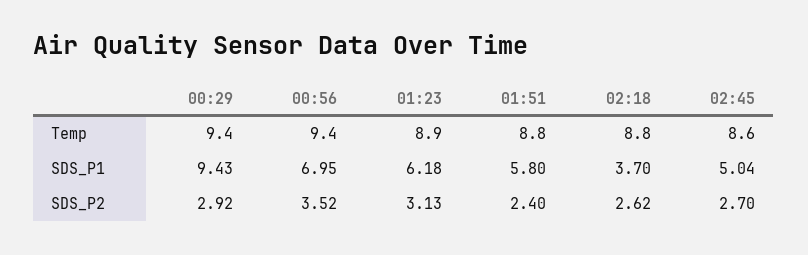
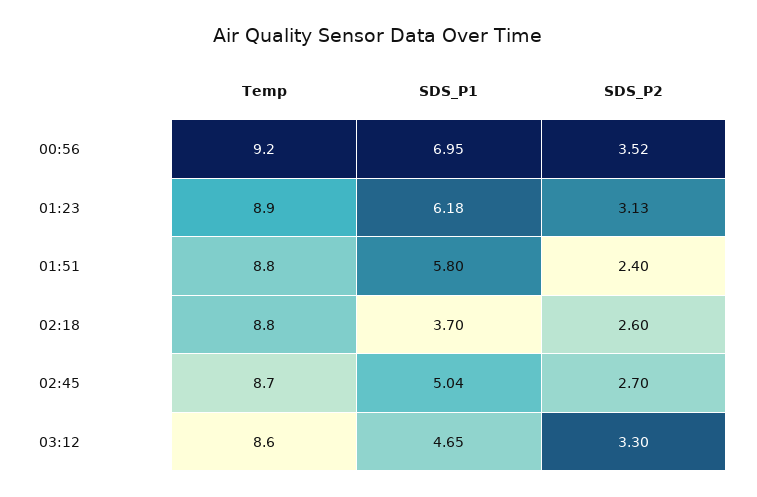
00:29, Temp: 9.4 -> none
00:56, Temp: 9.4 -> 9.2
02:45, Temp: 8.6 -> 8.7
00:29, SDS_P1: 9.43 -> none
00:29, SDS_P2: 2.92 -> none
02:18, SDS_P2: 2.62 -> 2.6
03:12, Temp: none -> 8.6
03:12, SDS_P1: none -> 4.65
03:12, SDS_P2: none -> 3.3

